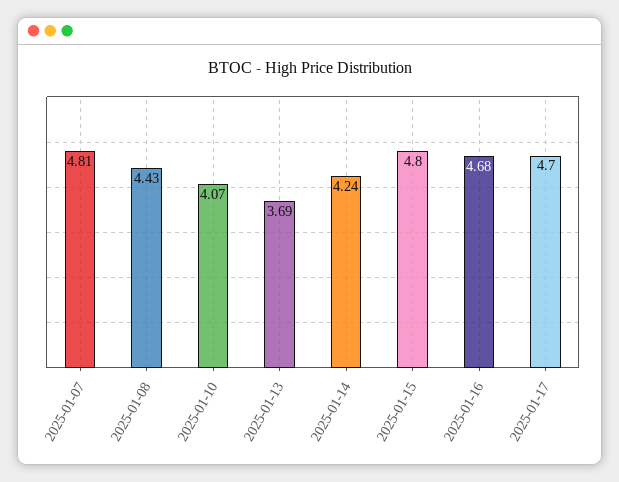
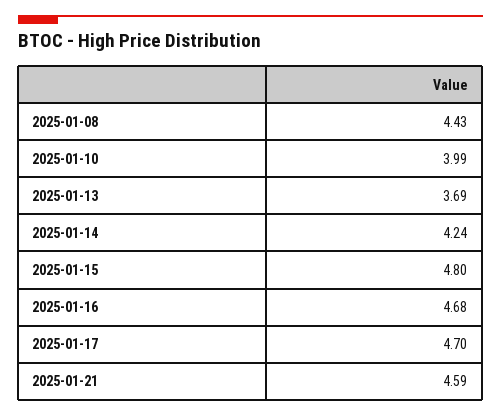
2025-01-07: 4.81 -> none
2025-01-10: 4.07 -> 3.99
2025-01-21: none -> 4.59

